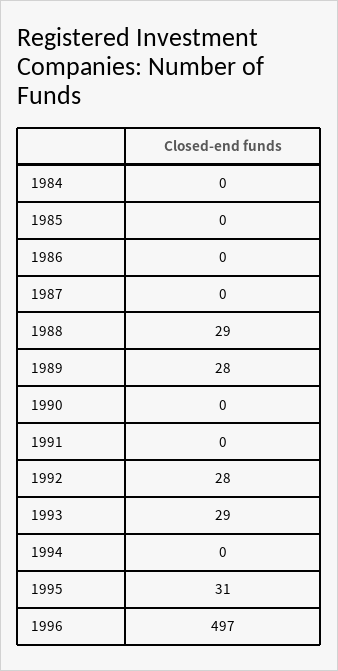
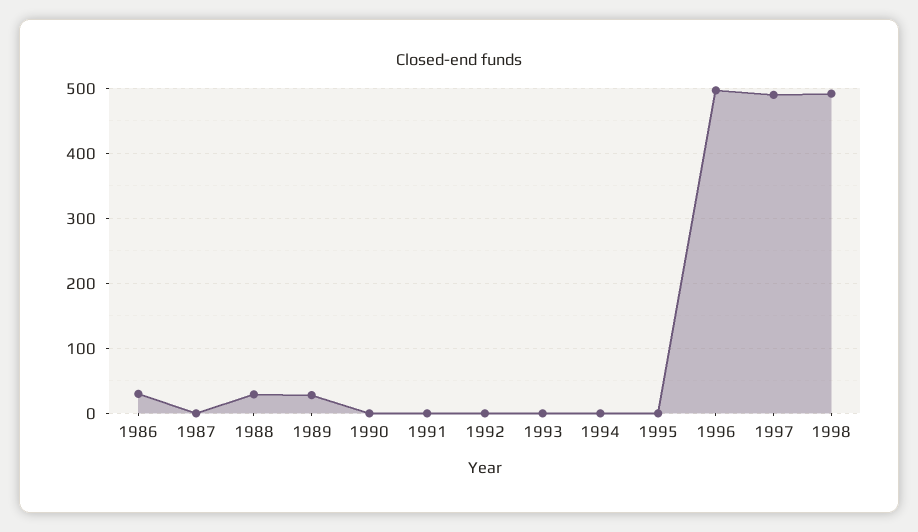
1984: 0 -> none
1985: 0 -> none
1986: 0 -> 30
1992: 28 -> 0
1993: 29 -> 0
1995: 31 -> 0
1997: none -> 490
1998: none -> 490

